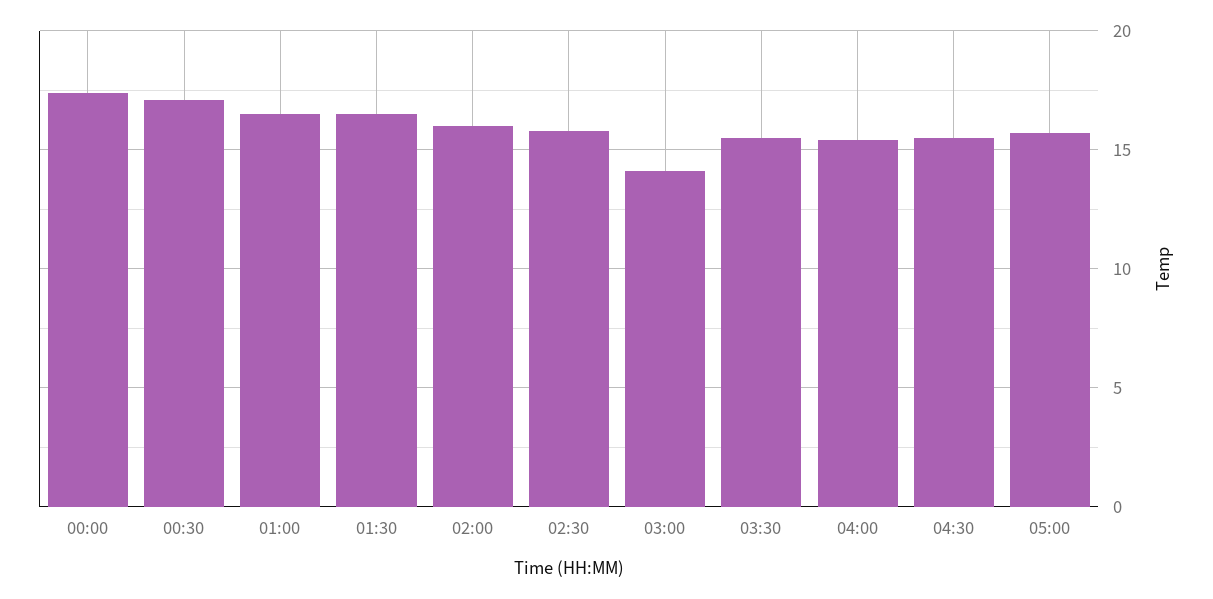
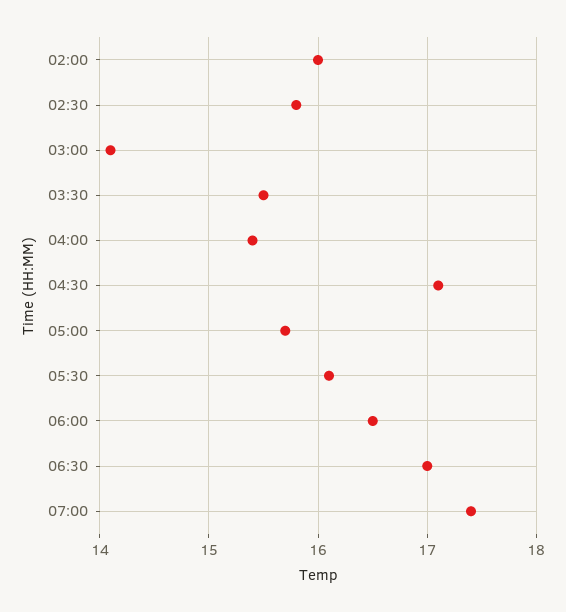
00:00: 17.5 -> none
00:30: 17 -> none
01:00: 16.5 -> none
01:30: 16.5 -> none
04:30: 15.5 -> 17.1
05:30: none -> 16.1
06:00: none -> 16.5
06:30: none -> 17
07:00: none -> 17.4

